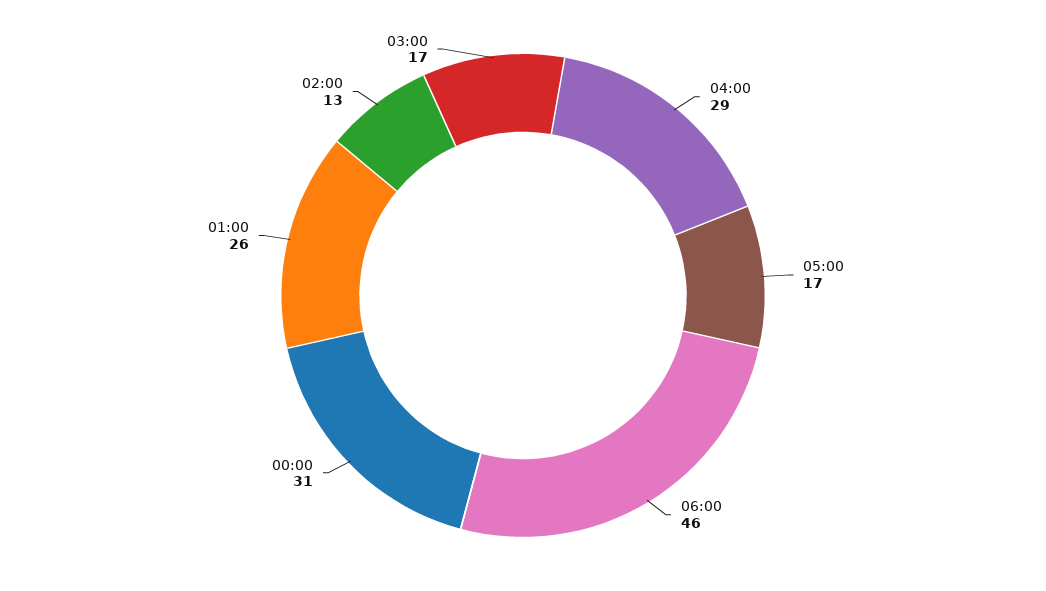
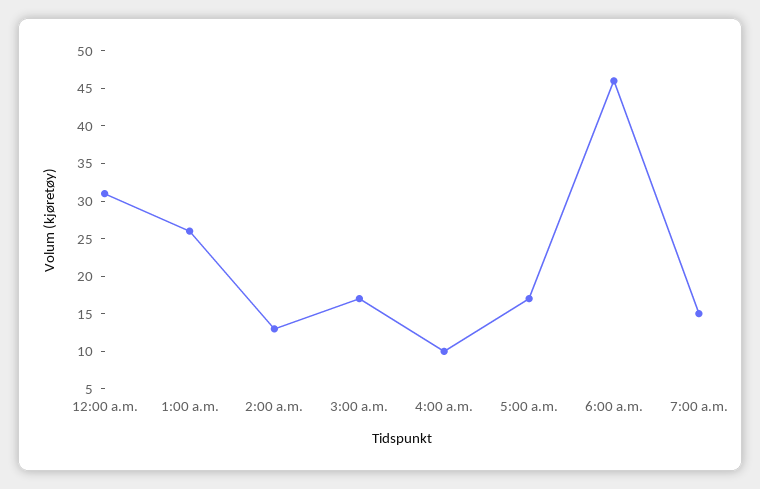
04:00: 29 -> 10
7:00 a.m.: none -> 15

